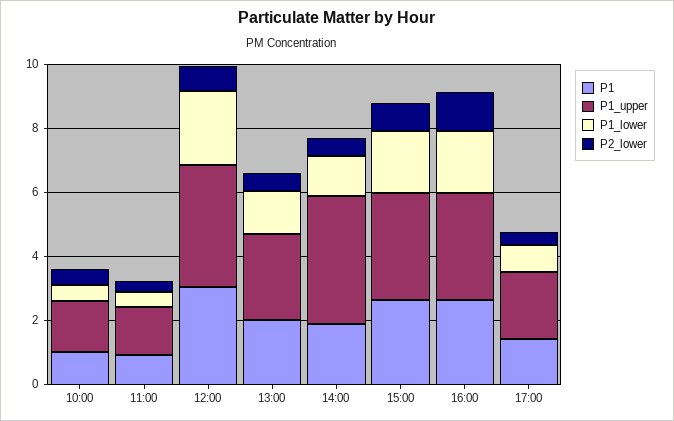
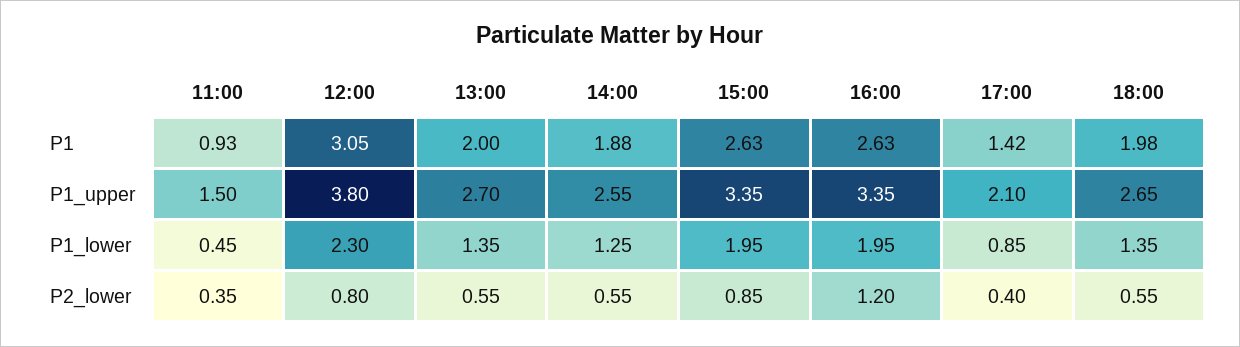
P1, 10:00: 1 -> none
P1_upper, 10:00: 1.5 -> none
P1_lower, 10:00: 0.5 -> none
P2_lower, 10:00: 0.5 -> none
P1_upper, 14:00: 4 -> 2.55
P1, 18:00: none -> 1.98
P1_upper, 18:00: none -> 2.65
P1_lower, 18:00: none -> 1.35
P2_lower, 18:00: none -> 0.55

